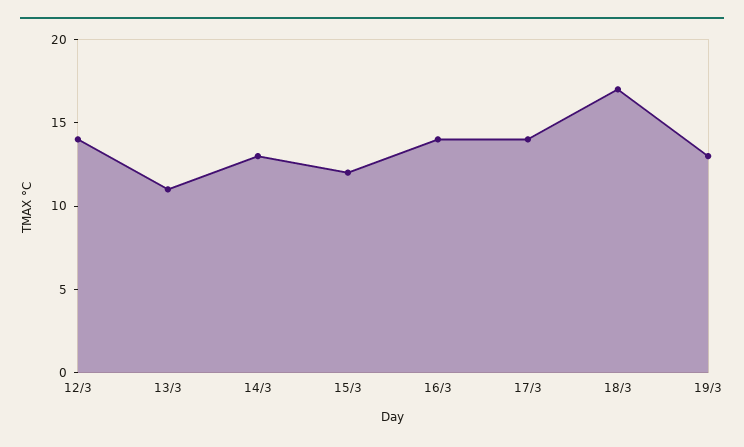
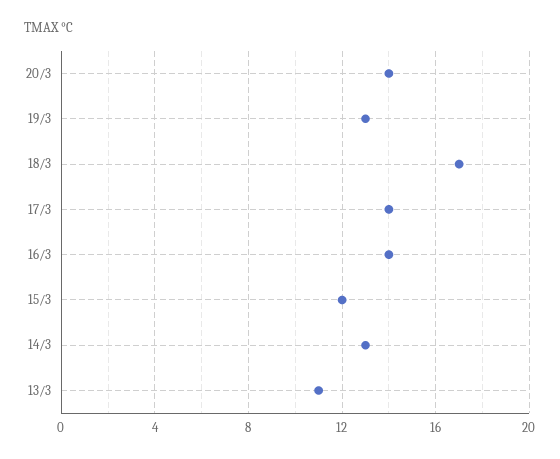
12/3: 14 -> none
20/3: none -> 14

